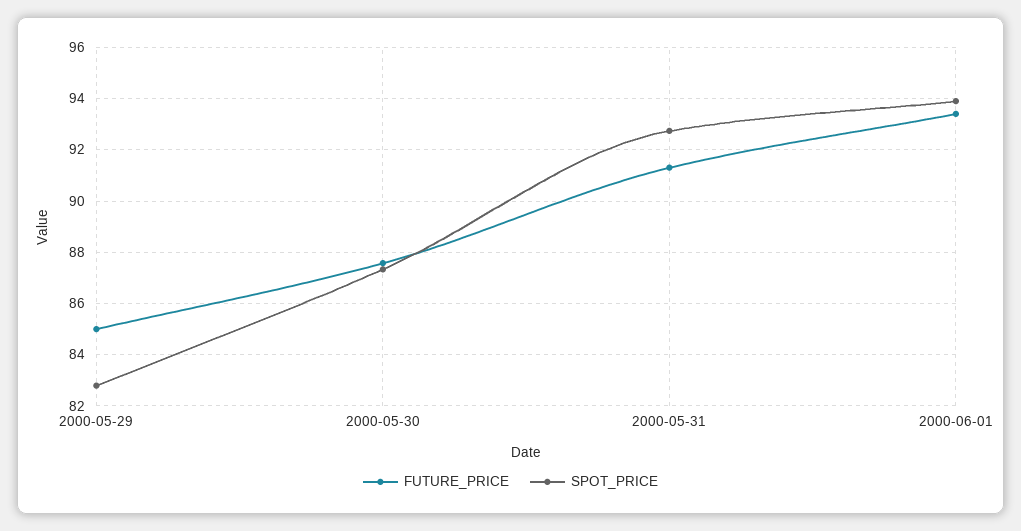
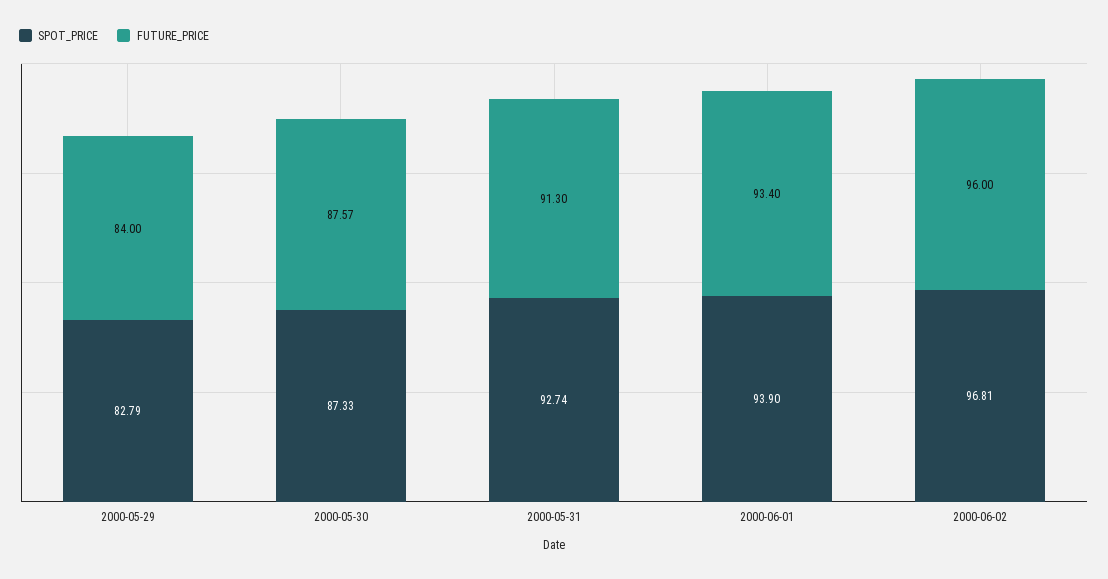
FUTURE_PRICE, 2000-05-29: 85 -> 84
SPOT_PRICE, 2000-06-02: none -> 96.81
FUTURE_PRICE, 2000-06-02: none -> 96

